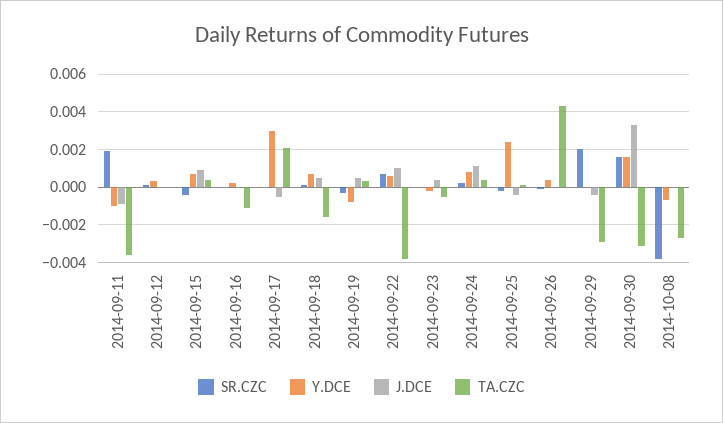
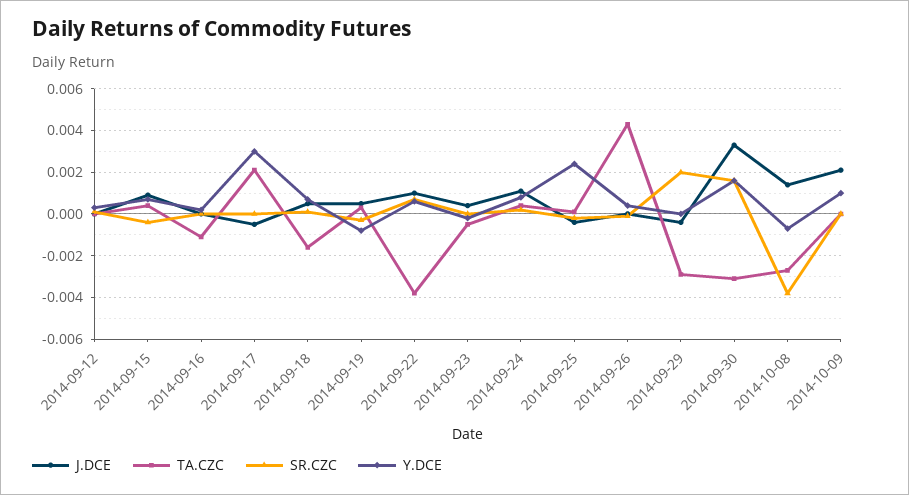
SR.CZC, 2014-09-11: 0.002 -> none
Y.DCE, 2014-09-11: -0.001 -> none
J.DCE, 2014-09-11: -0.001 -> none
TA.CZC, 2014-09-11: -0.0035 -> none
J.DCE, 2014-10-08: 0 -> 0.0015
J.DCE, 2014-10-09: none -> 0.002
TA.CZC, 2014-10-09: none -> 0
SR.CZC, 2014-10-09: none -> 0
Y.DCE, 2014-10-09: none -> 0.001

